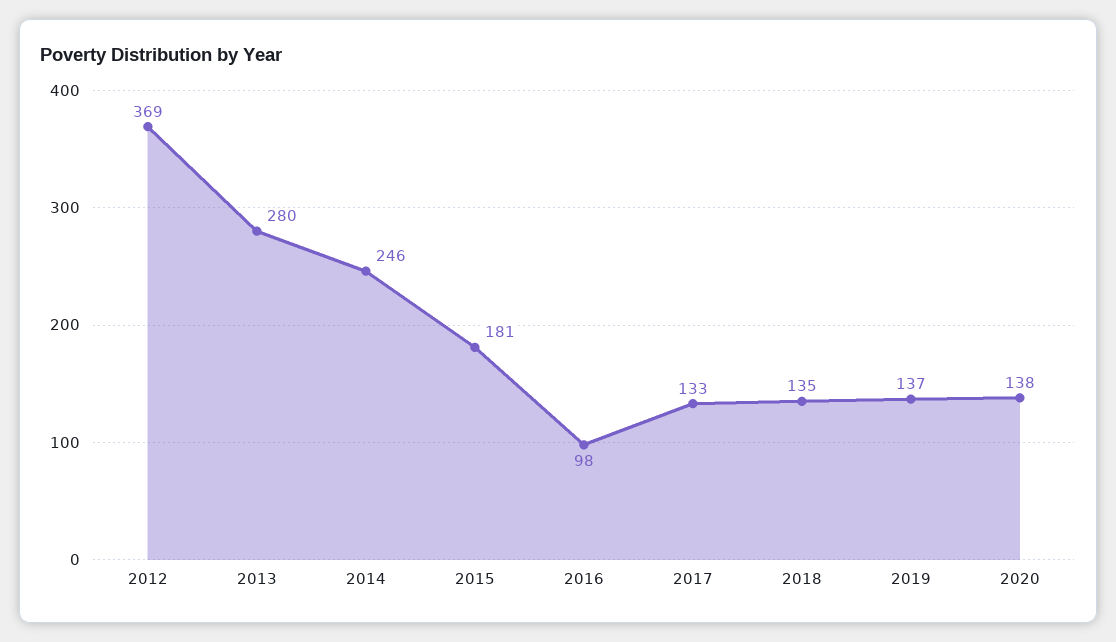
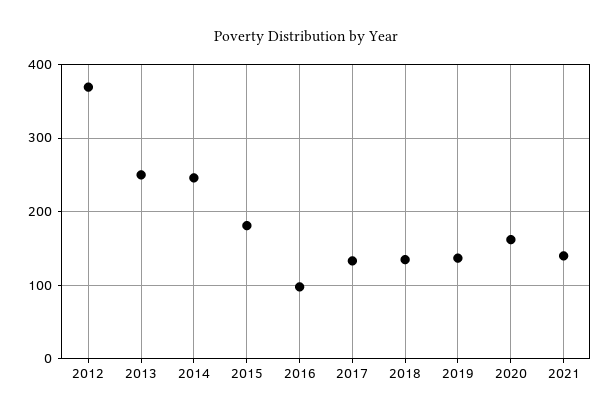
2013: 280 -> 250
2020: 138 -> 160
2021: none -> 140

